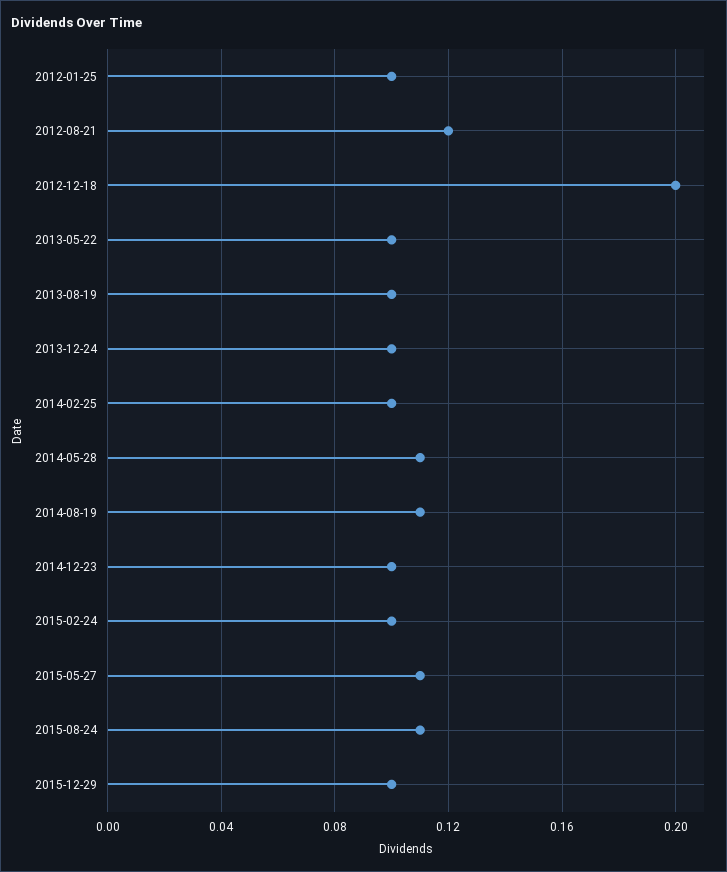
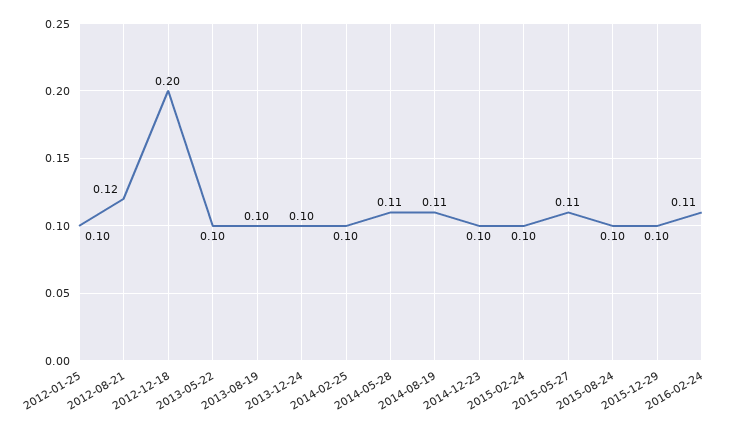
2015-08-24: 0.11 -> 0.1
2016-02-24: none -> 0.11

